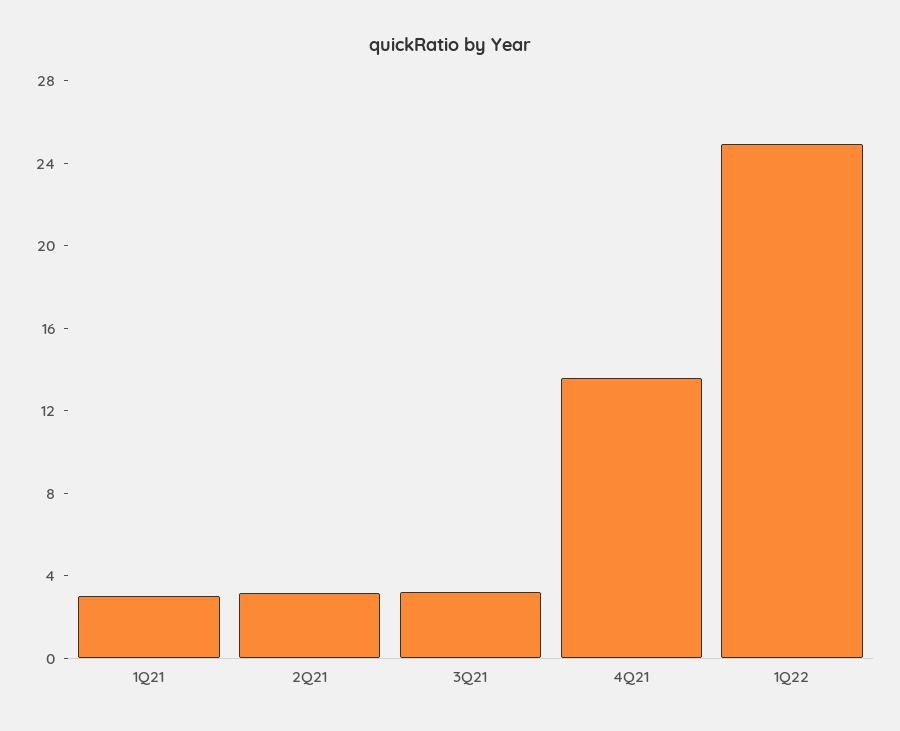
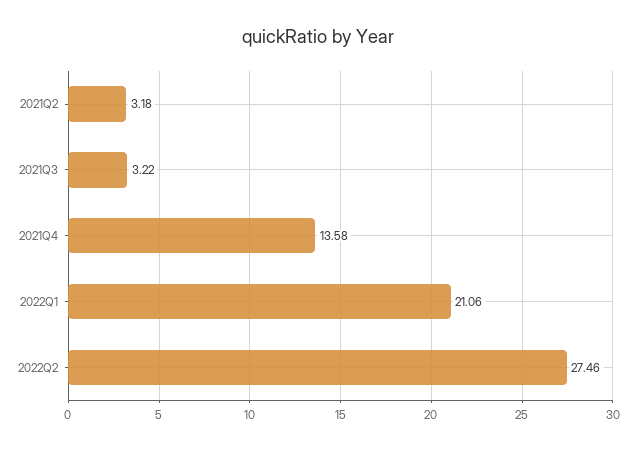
1Q21: 3 -> none
1Q22: 25 -> 21.06
2022Q2: none -> 27.46

